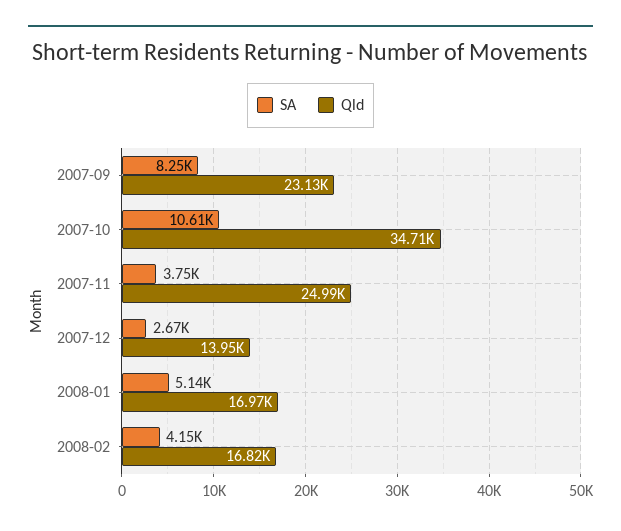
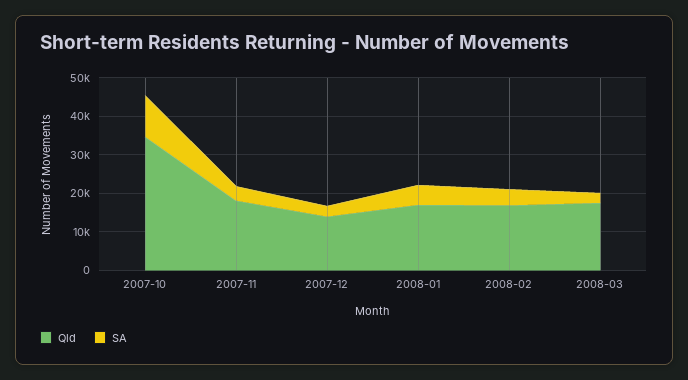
SA, 2007-09: 8250 -> none
Qld, 2007-09: 23130 -> none
Qld, 2007-11: 24990 -> 17500
Qld, 2008-03: none -> 17500
SA, 2008-03: none -> 2500

